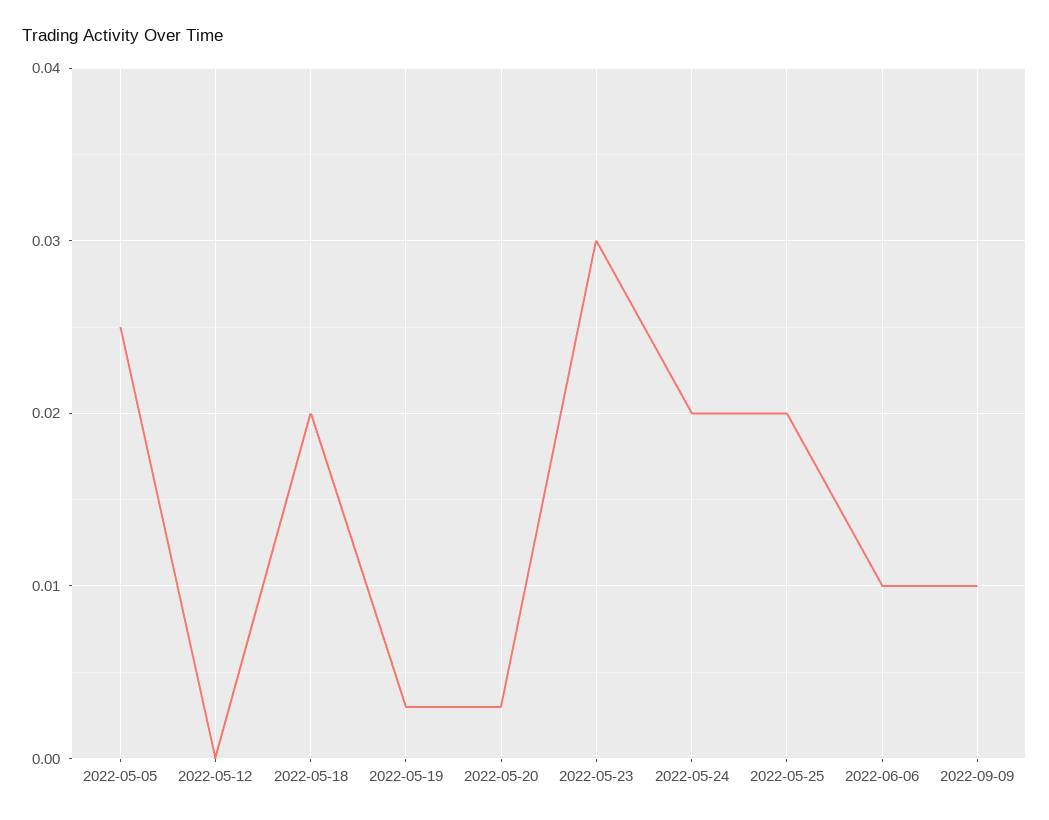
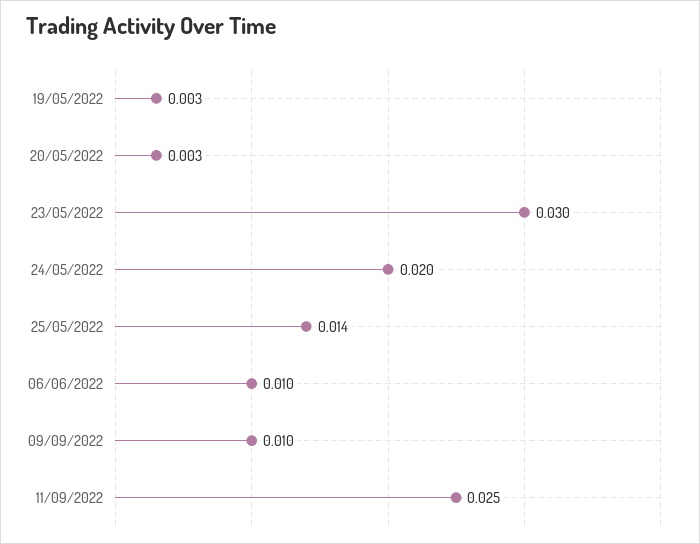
2022-05-05: 0.025 -> none
2022-05-12: 0 -> none
2022-05-18: 0.02 -> none
2022-05-25: 0.02 -> 0.014
11/09/2022: none -> 0.025

